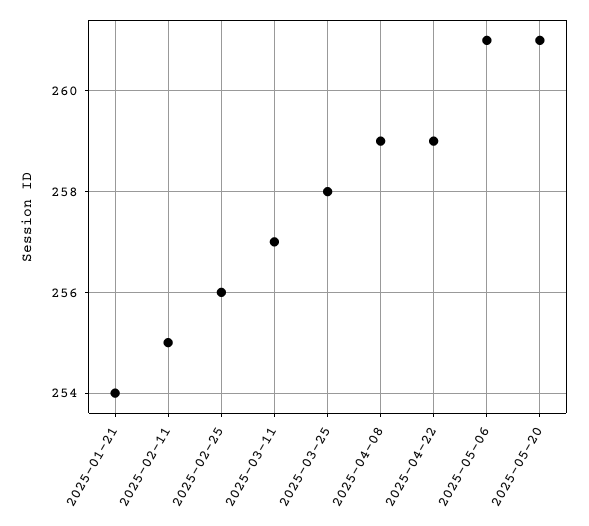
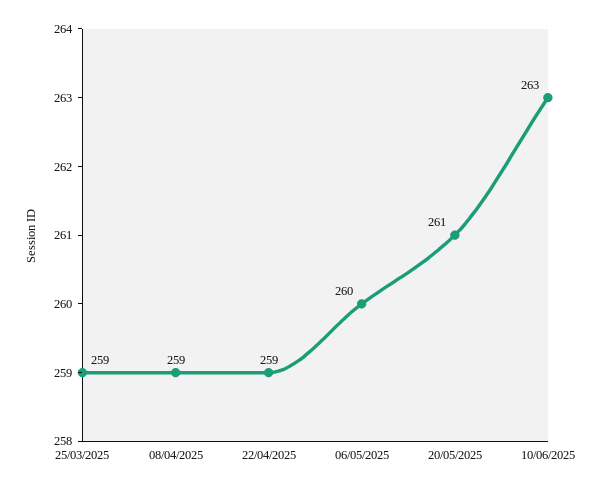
2025-01-21: 254 -> none
2025-02-11: 255 -> none
2025-02-25: 256 -> none
2025-03-11: 257 -> none
2025-03-25: 258 -> 259
2025-05-06: 261 -> 260
10/06/2025: none -> 263

